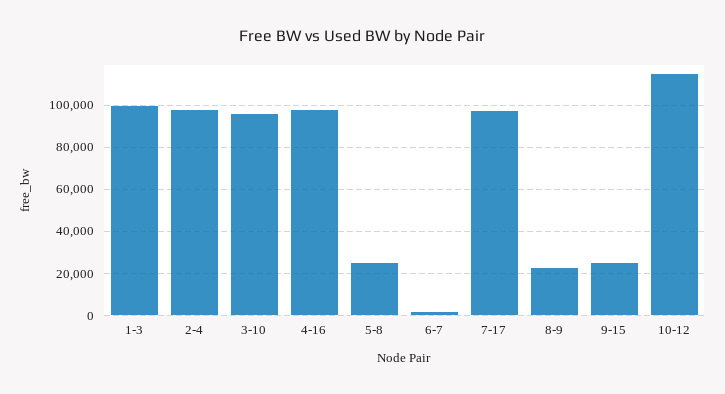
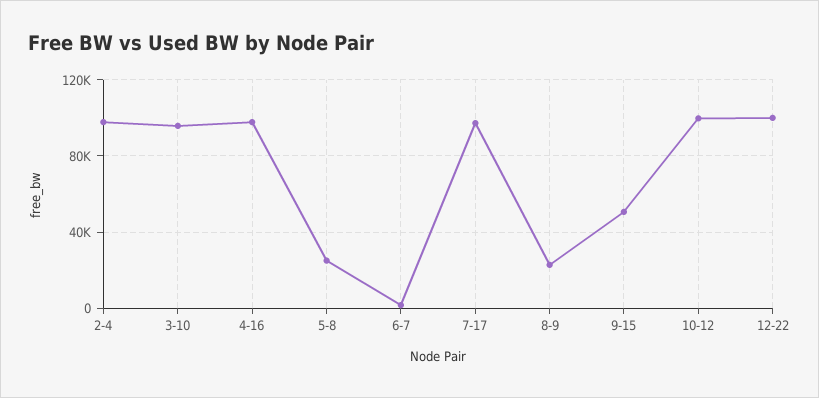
1-3: 100000 -> none
9-15: 25000 -> 50000
10-12: 115000 -> 100000
12-22: none -> 100000

